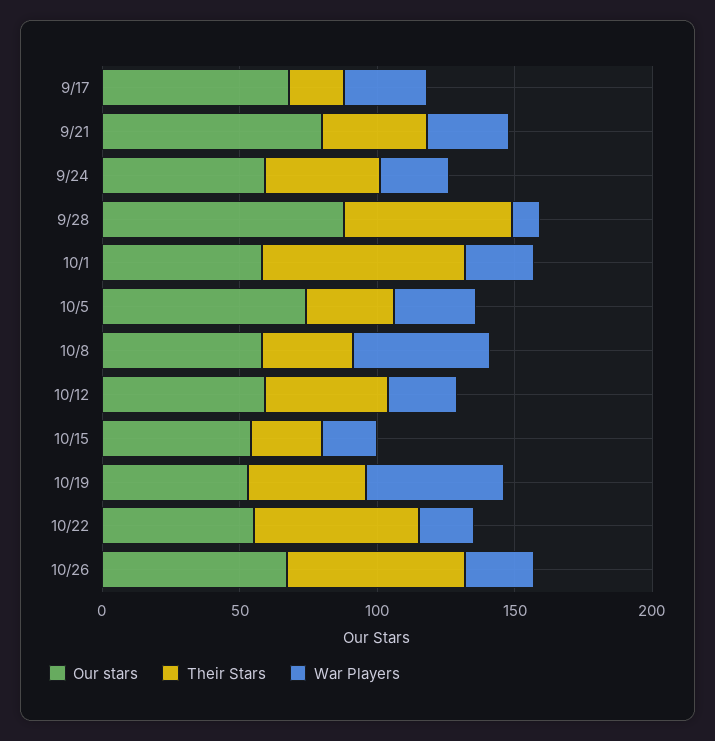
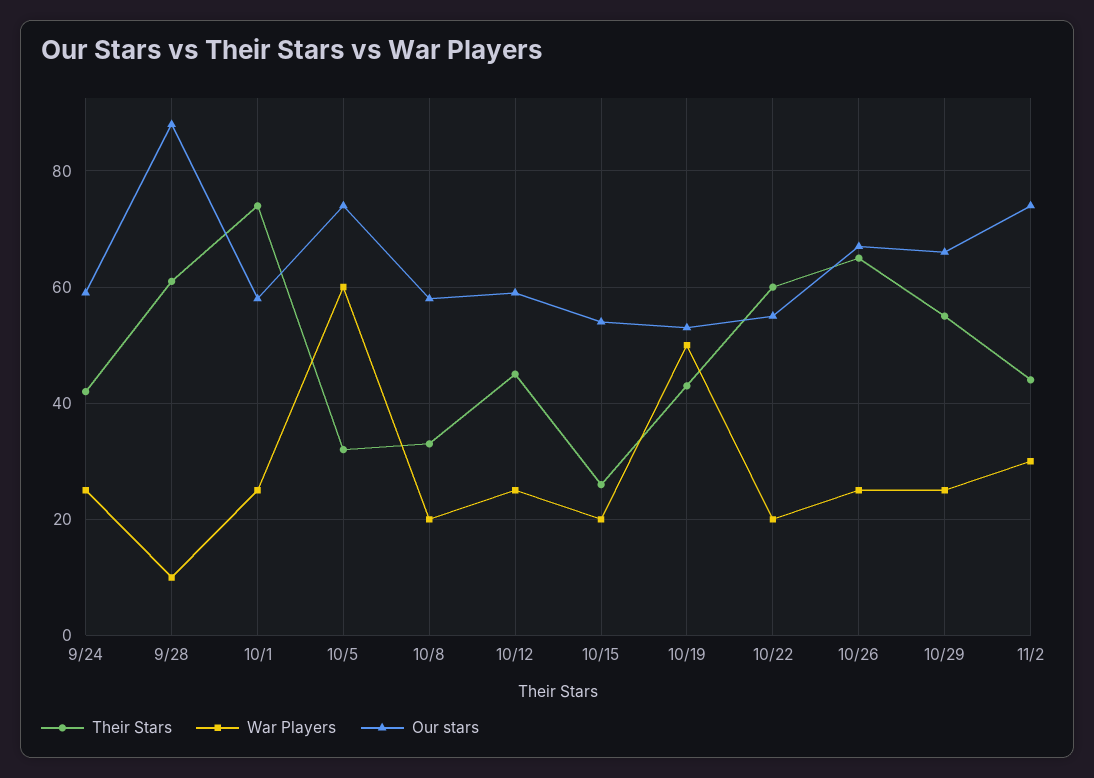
Our stars, 9/17: 70 -> none
Their Stars, 9/17: 20 -> none
War Players, 9/17: 30 -> none
Our stars, 9/21: 80 -> none
Their Stars, 9/21: 40 -> none
War Players, 9/21: 30 -> none
War Players, 10/5: 30 -> 60
War Players, 10/8: 50 -> 20
Their Stars, 10/29: none -> 55
War Players, 10/29: none -> 25
Our stars, 10/29: none -> 65
Their Stars, 11/2: none -> 45
War Players, 11/2: none -> 30
Our stars, 11/2: none -> 75

